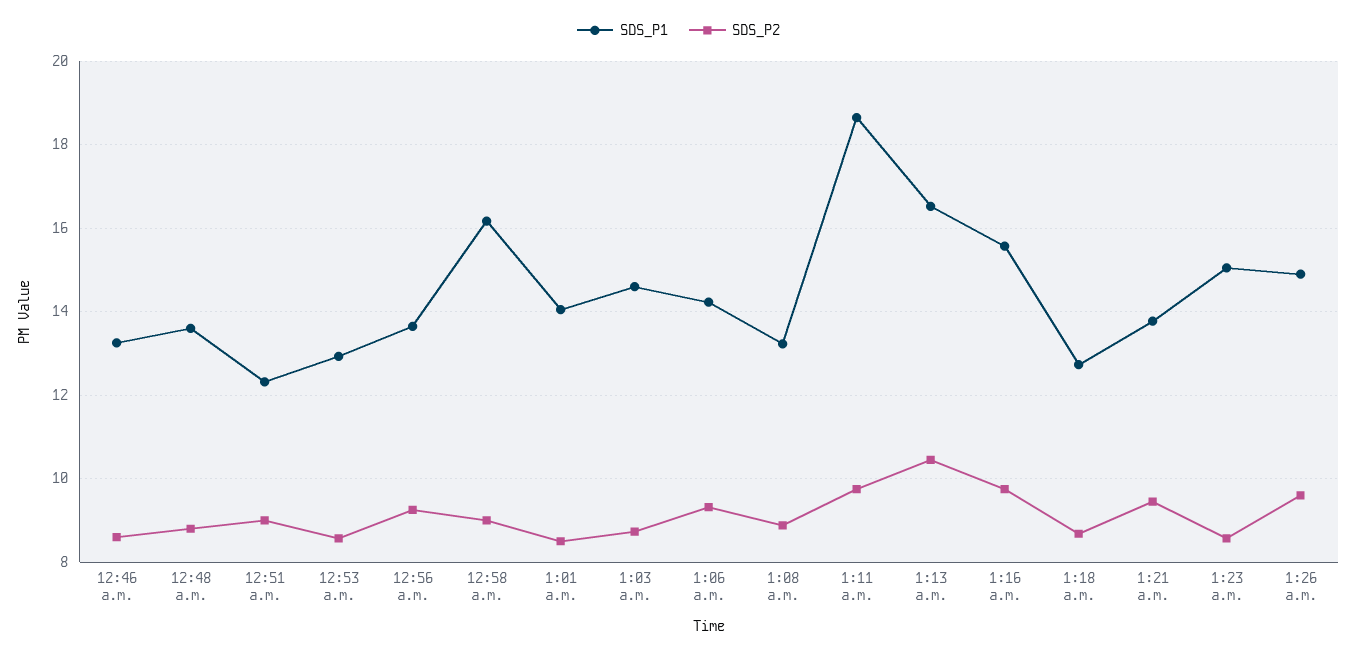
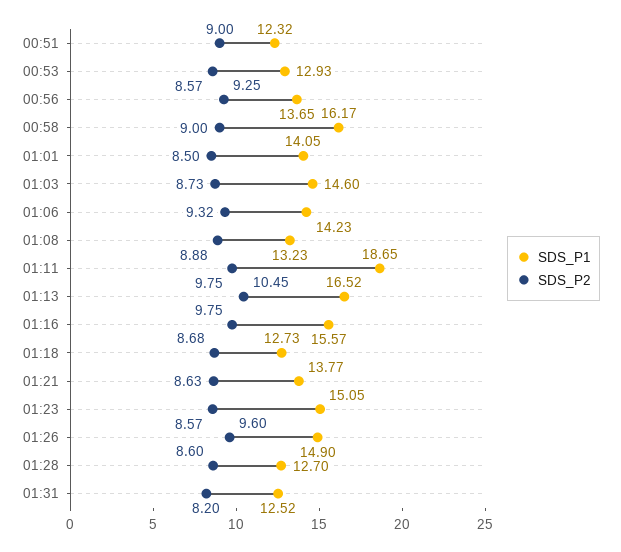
SDS_P1, 12:46 a.m.: 13.2 -> none
SDS_P2, 12:46 a.m.: 8.6 -> none
SDS_P1, 12:48 a.m.: 13.6 -> none
SDS_P2, 12:48 a.m.: 8.8 -> none
SDS_P2, 1:21 a.m.: 9.4 -> 8.63
SDS_P1, 01:28: none -> 12.7
SDS_P2, 01:28: none -> 8.6
SDS_P1, 01:31: none -> 12.52
SDS_P2, 01:31: none -> 8.2

